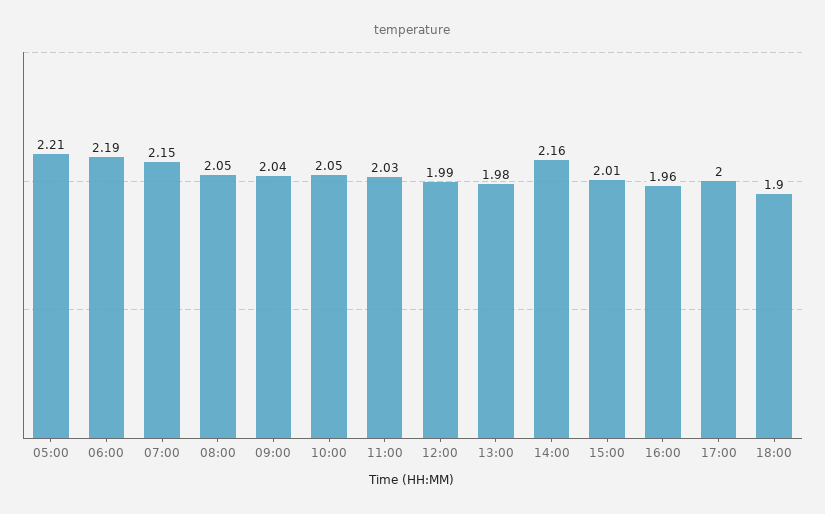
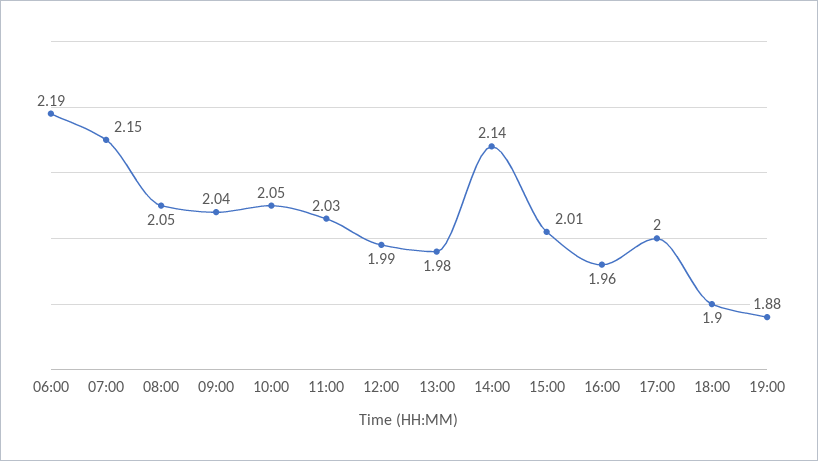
05:00: 2.21 -> none
14:00: 2.16 -> 2.14
19:00: none -> 1.88

